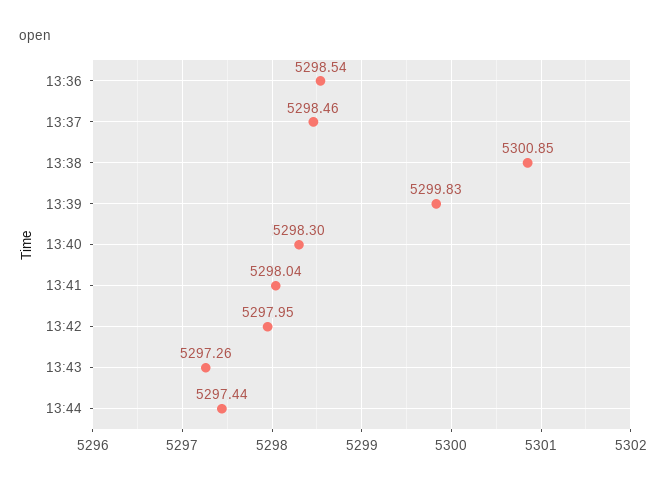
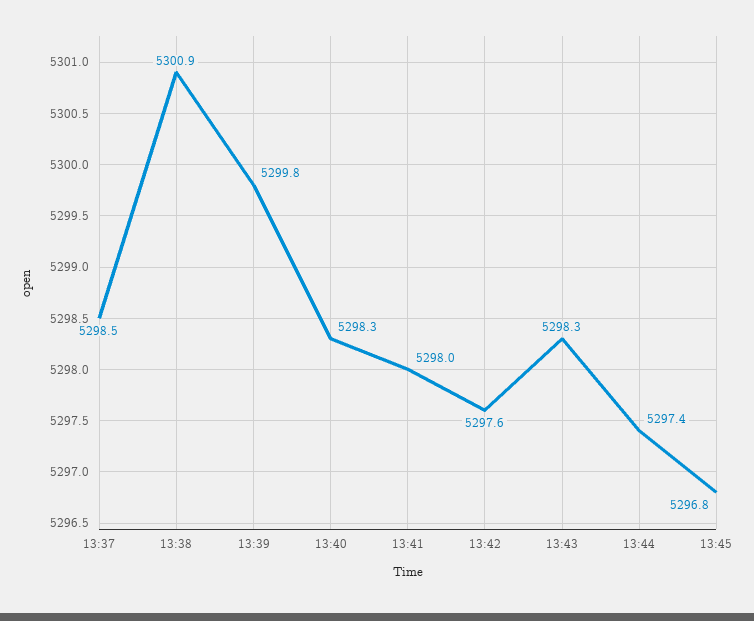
13:36: 5298.54 -> none
13:42: 5297.95 -> 5297.6
13:43: 5297.26 -> 5298.3
13:45: none -> 5296.8

